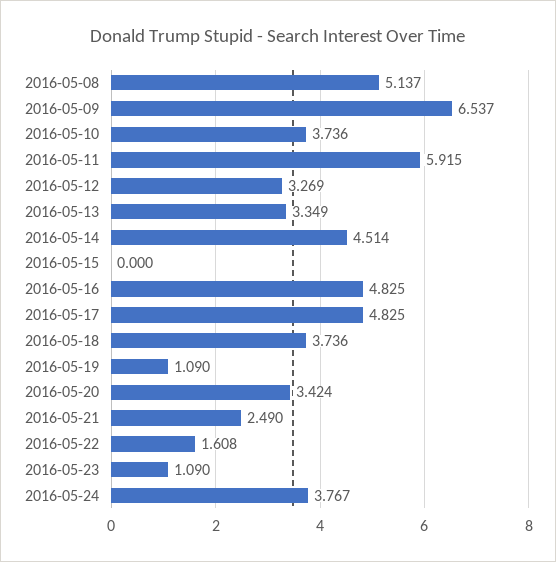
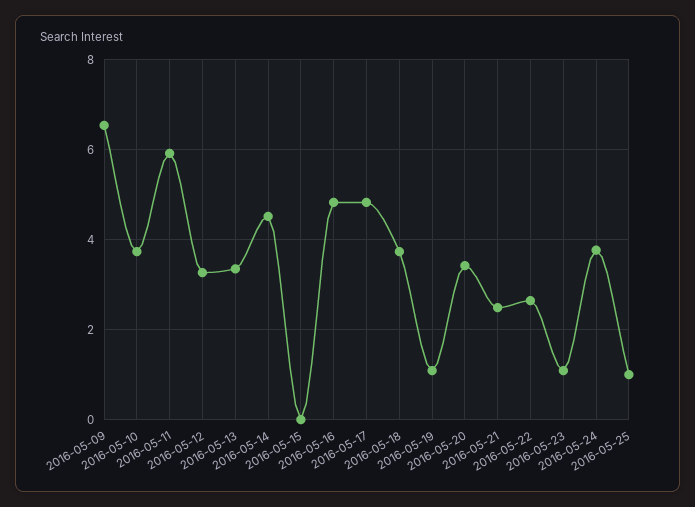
2016-05-08: 5.137 -> none
2016-05-22: 1.608 -> 2.6
2016-05-25: none -> 1

